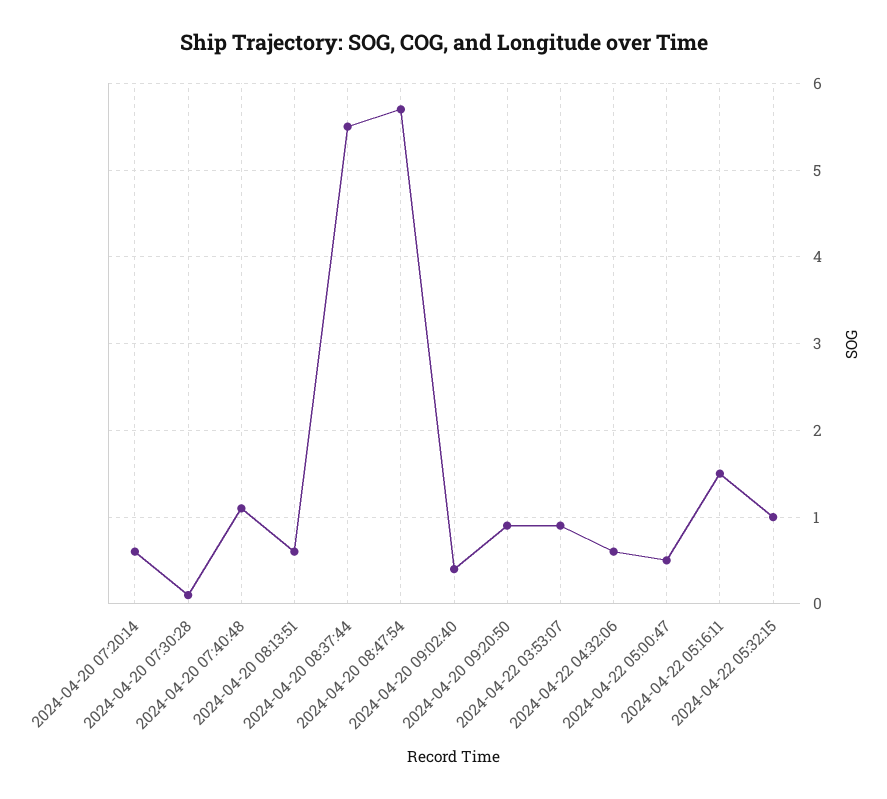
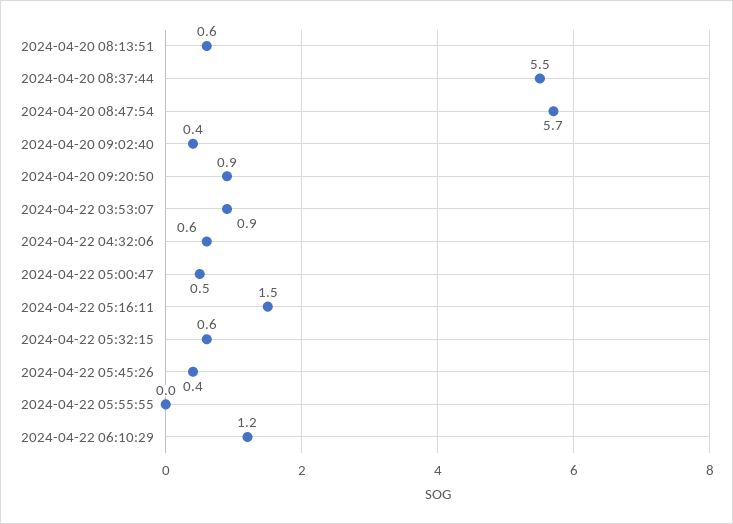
2024-04-20 07:20:14: 0.6 -> none
2024-04-20 07:30:28: 0.1 -> none
2024-04-20 07:40:48: 1.1 -> none
2024-04-22 05:32:15: 1 -> 0.6
2024-04-22 05:45:26: none -> 0.4
2024-04-22 05:55:55: none -> 0
2024-04-22 06:10:29: none -> 1.2

